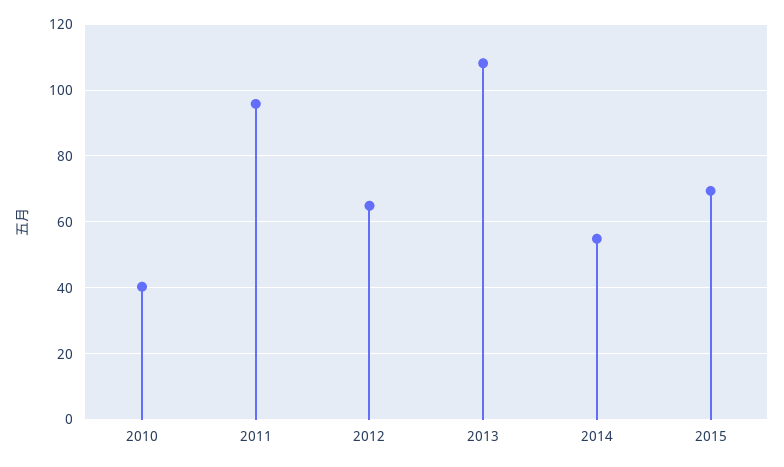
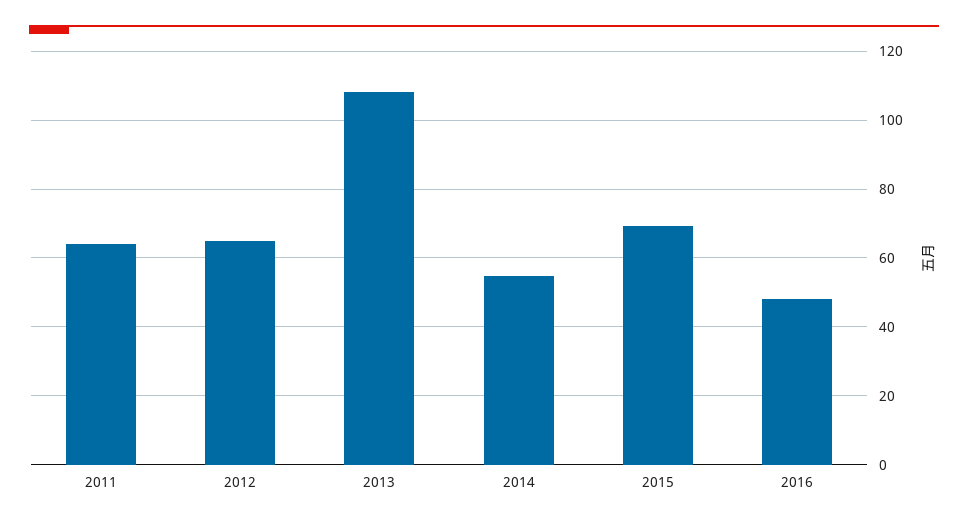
2010: 40 -> none
2011: 96 -> 64
2016: none -> 48

